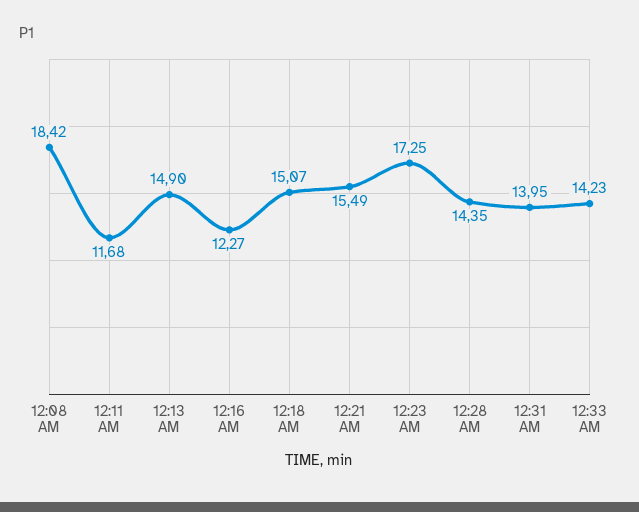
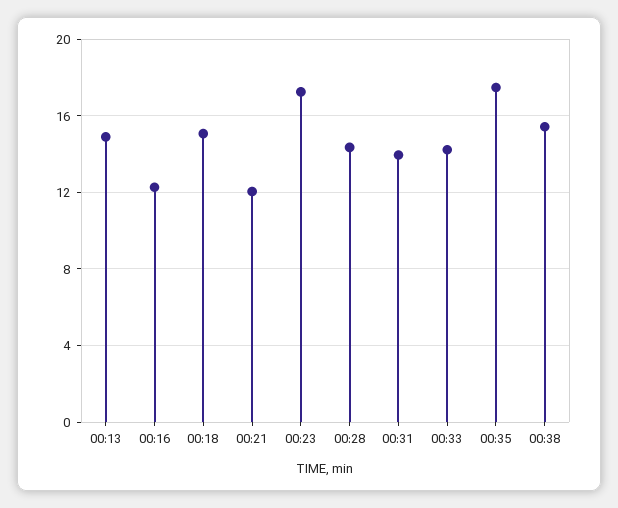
12:08 AM: 18.42 -> none
12:11 AM: 11.68 -> none
12:21 AM: 15.49 -> 12
00:35: none -> 17.5
00:38: none -> 15.5

